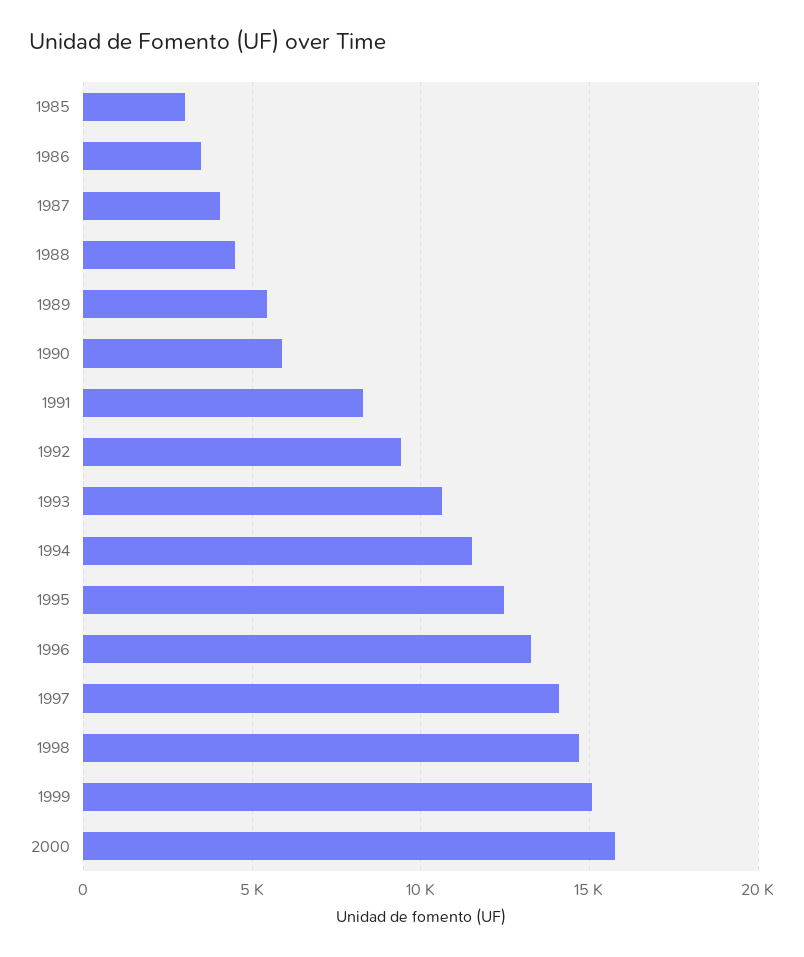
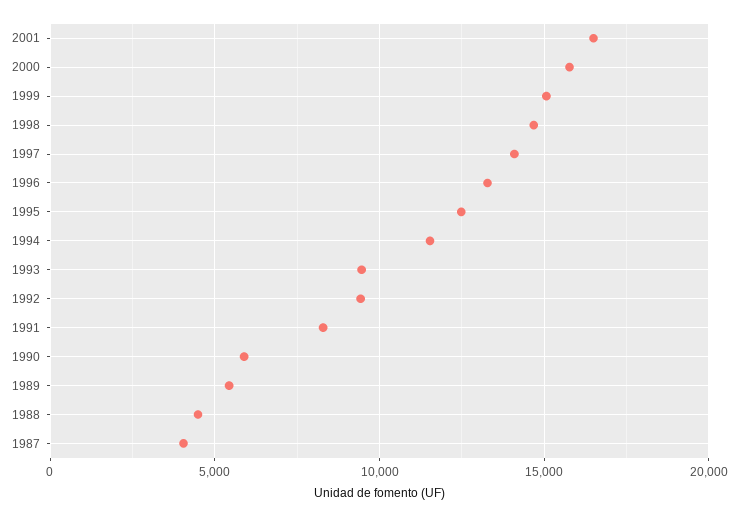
1985: 3000 -> none
1986: 3500 -> none
1993: 10500 -> 9500
2001: none -> 16500

